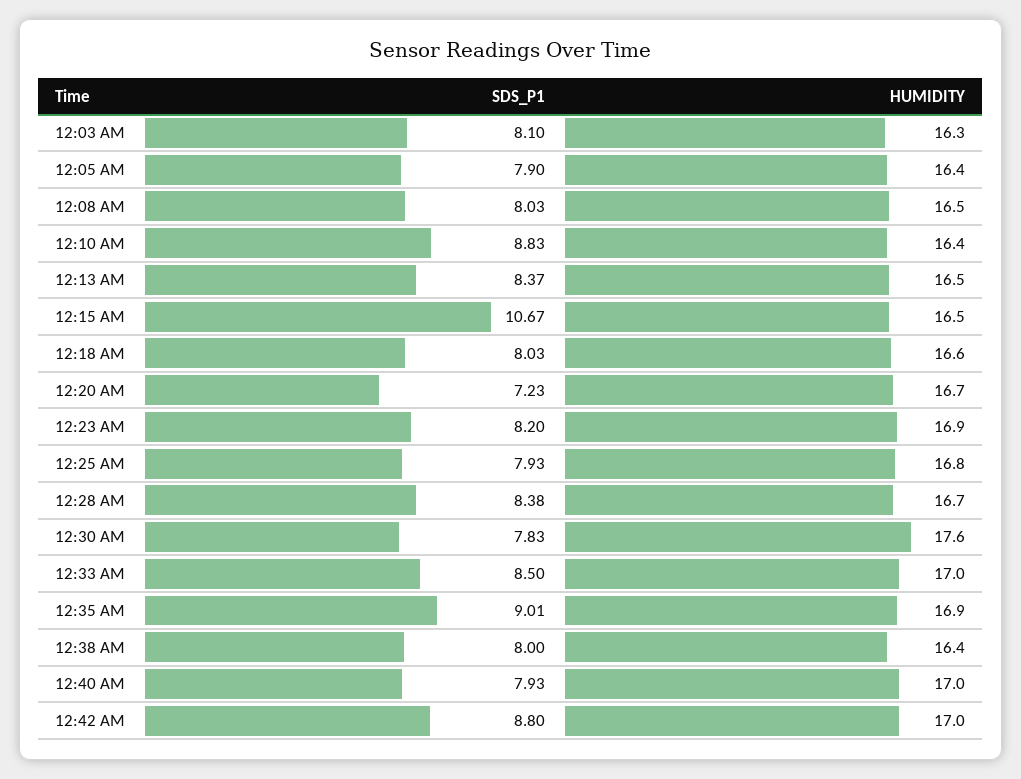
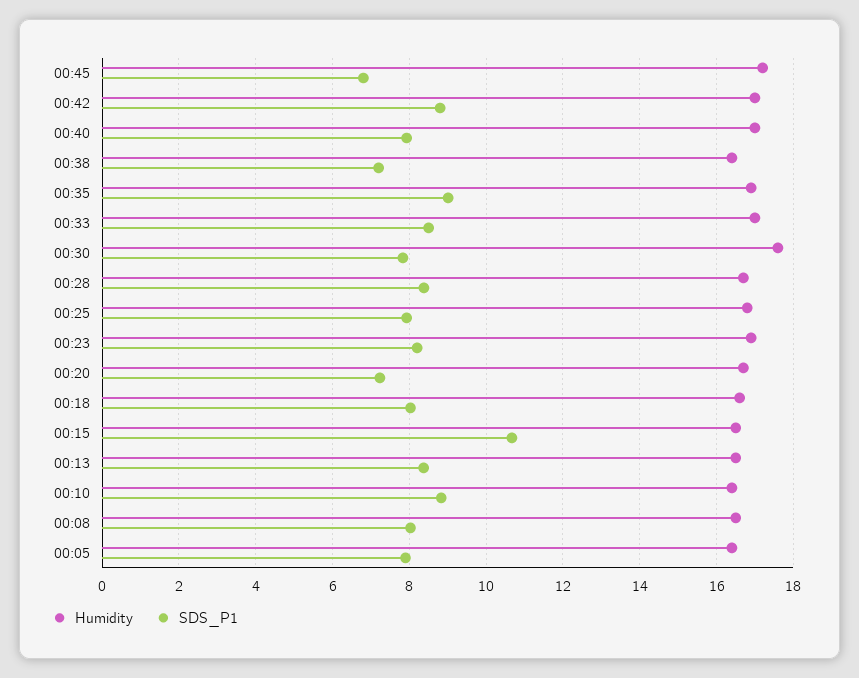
SDS_P1, 12:03 AM: 8.1 -> none
HUMIDITY, 12:03 AM: 16.3 -> none
SDS_P1, 12:38 AM: 8 -> 7.2
HUMIDITY, 00:45: none -> 17.2
SDS_P1, 00:45: none -> 6.8

